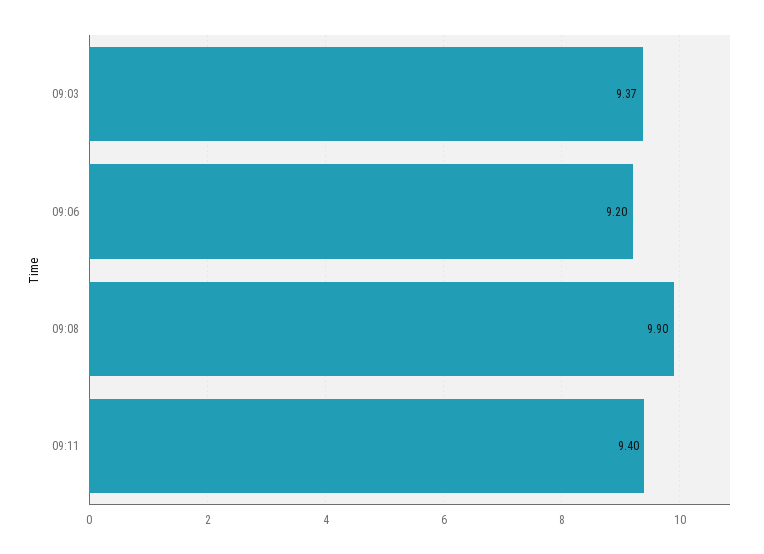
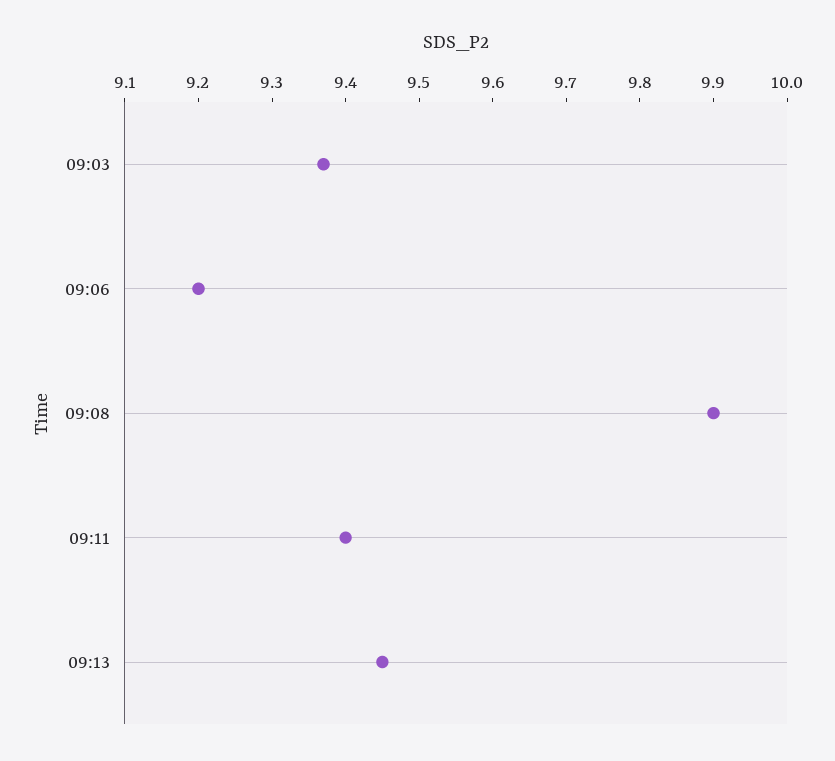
09:13: none -> 9.45

